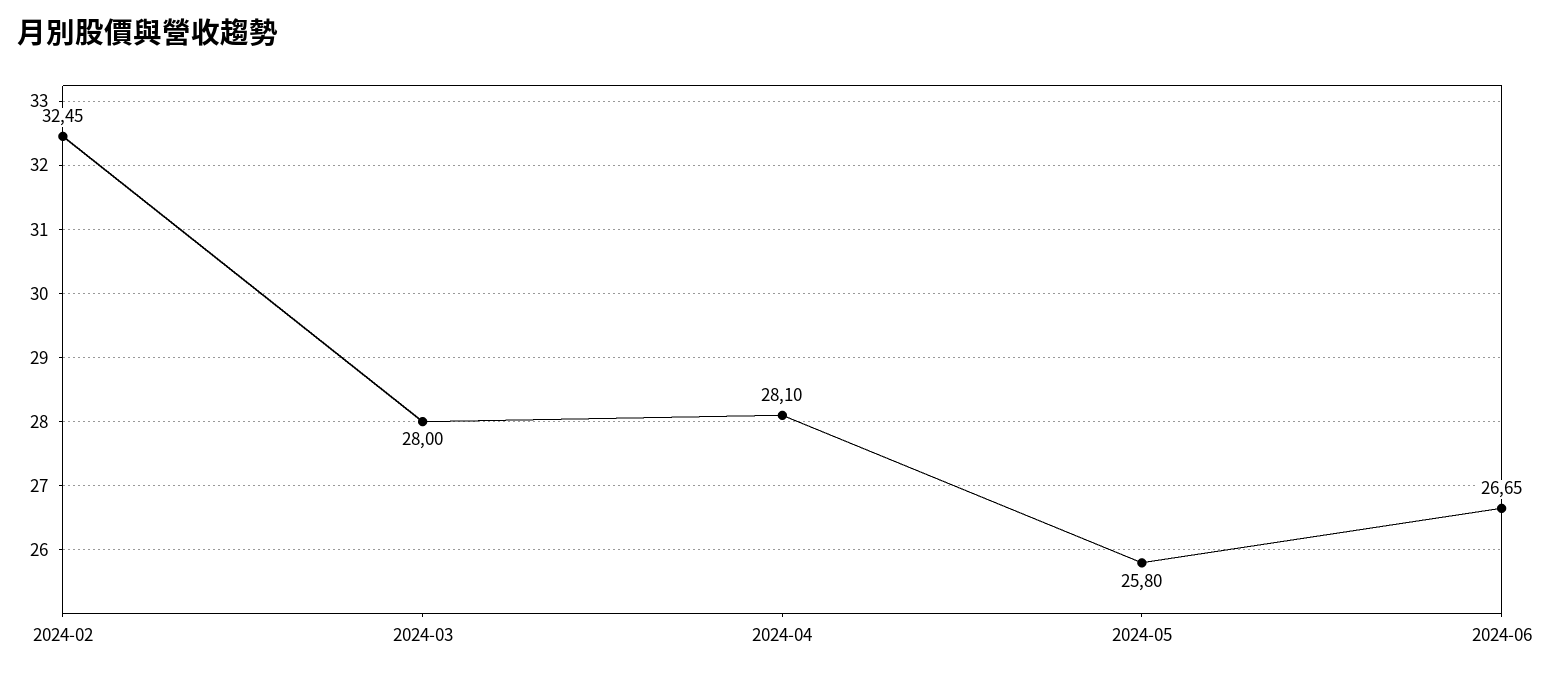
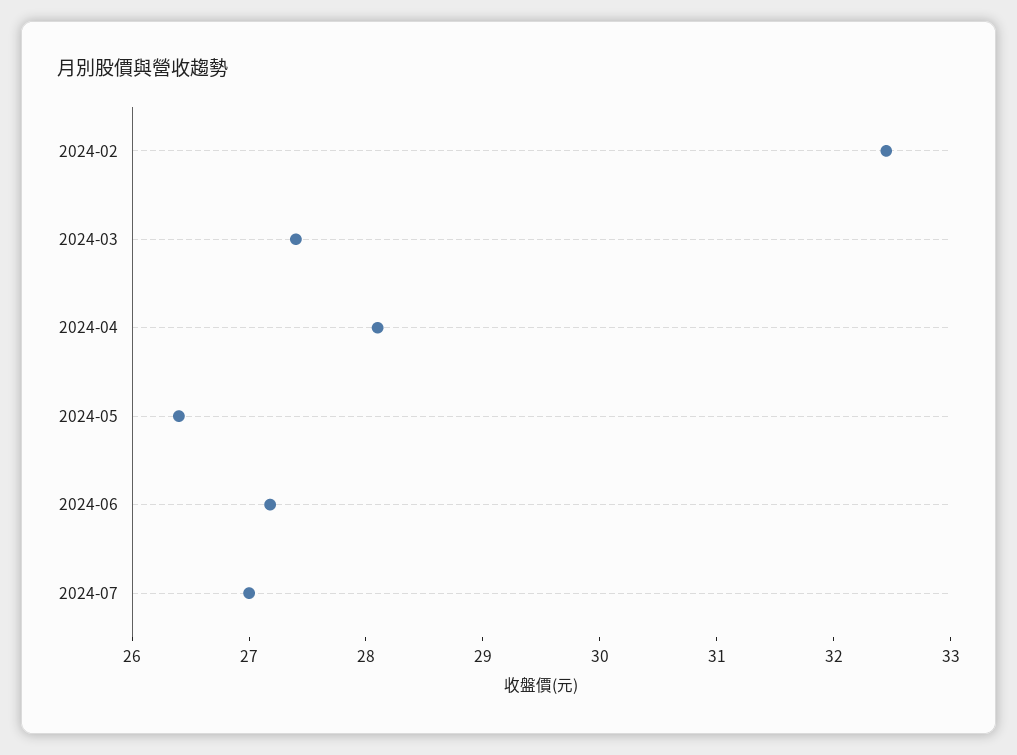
2024-03: 28 -> 27.4
2024-05: 25.8 -> 26.4
2024-06: 26.65 -> 27.2
2024-07: none -> 27

